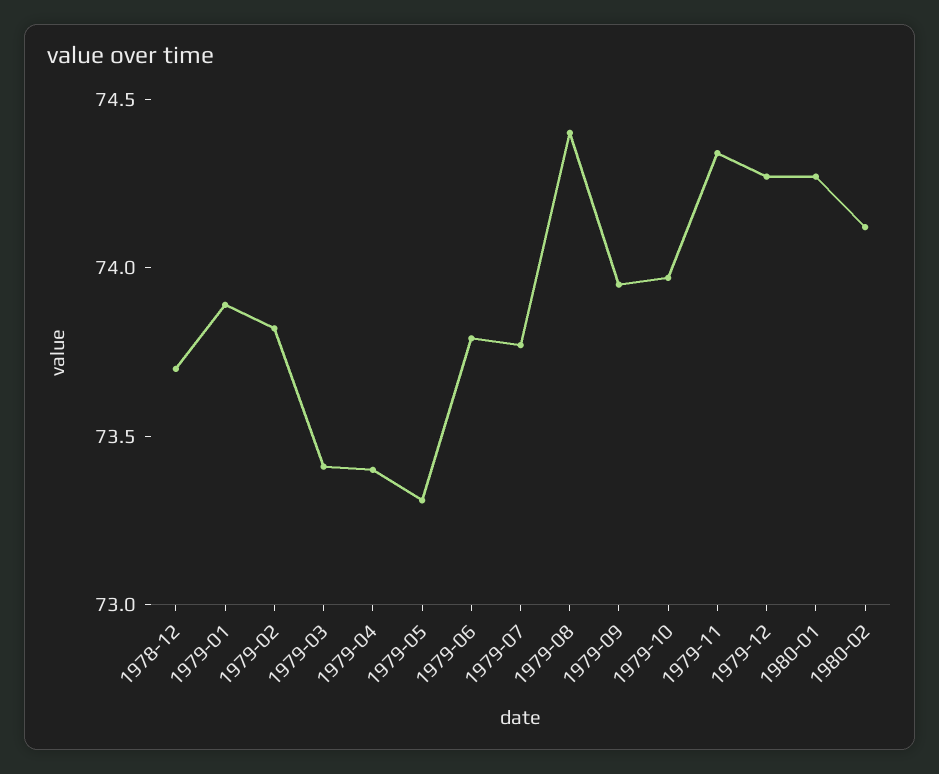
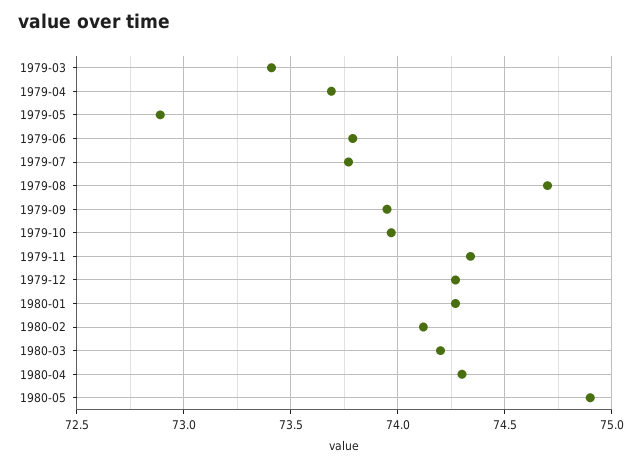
1978-12: 73.7 -> none
1979-01: 73.9 -> none
1979-02: 73.8 -> none
1979-04: 73.4 -> 73.7
1979-05: 73.3 -> 72.9
1979-08: 74.4 -> 74.7
1980-03: none -> 74.2
1980-04: none -> 74.3
1980-05: none -> 74.9

